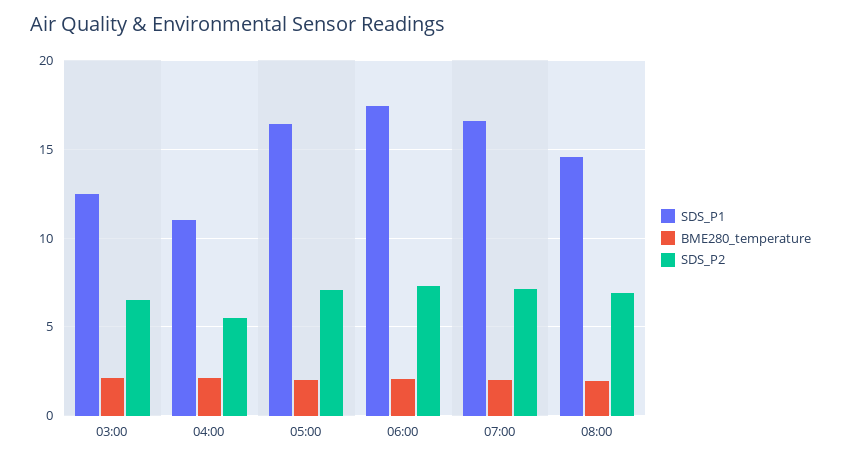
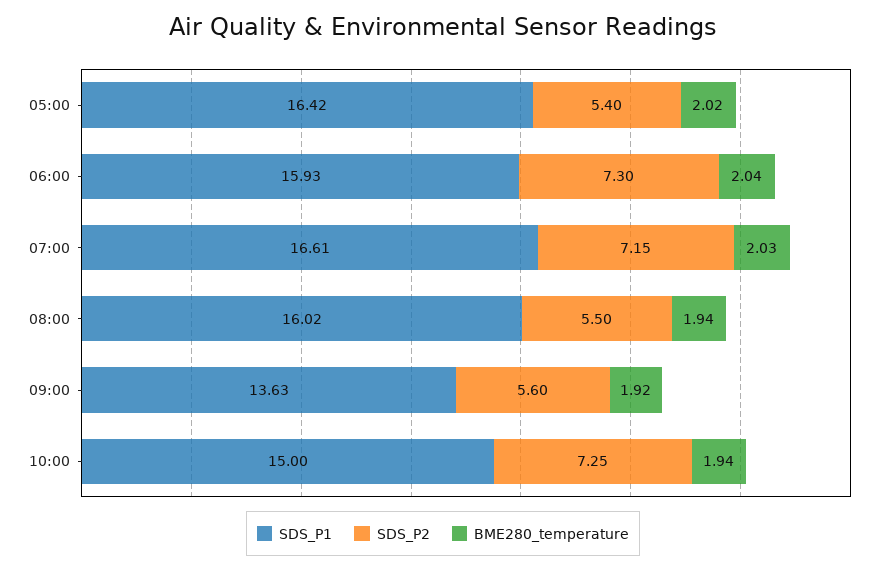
SDS_P1, 03:00: 12.5 -> none
BME280_temperature, 03:00: 2 -> none
SDS_P2, 03:00: 6.5 -> none
SDS_P1, 04:00: 11 -> none
BME280_temperature, 04:00: 2 -> none
SDS_P2, 04:00: 5.5 -> none
SDS_P2, 05:00: 7 -> 5.4
SDS_P1, 06:00: 17.5 -> 15.93
SDS_P1, 08:00: 14.5 -> 16.02
SDS_P2, 08:00: 7 -> 5.5
SDS_P1, 09:00: none -> 13.63
SDS_P2, 09:00: none -> 5.6
BME280_temperature, 09:00: none -> 1.92
SDS_P1, 10:00: none -> 15
SDS_P2, 10:00: none -> 7.25
BME280_temperature, 10:00: none -> 1.94

